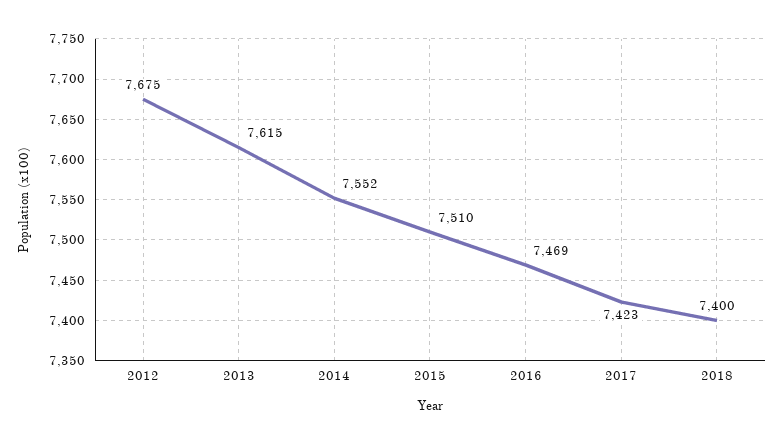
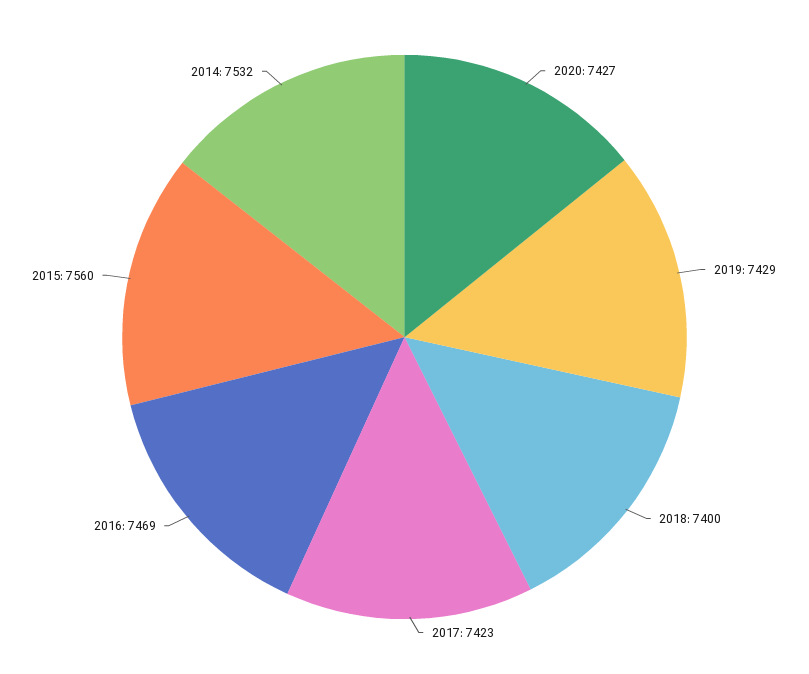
2012: 7675 -> none
2013: 7615 -> none
2014: 7552 -> 7532
2015: 7510 -> 7560
2020: none -> 7427
2019: none -> 7429

